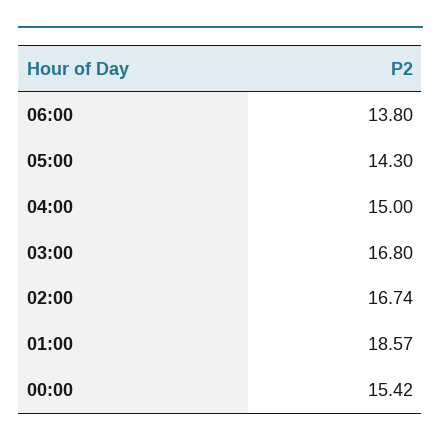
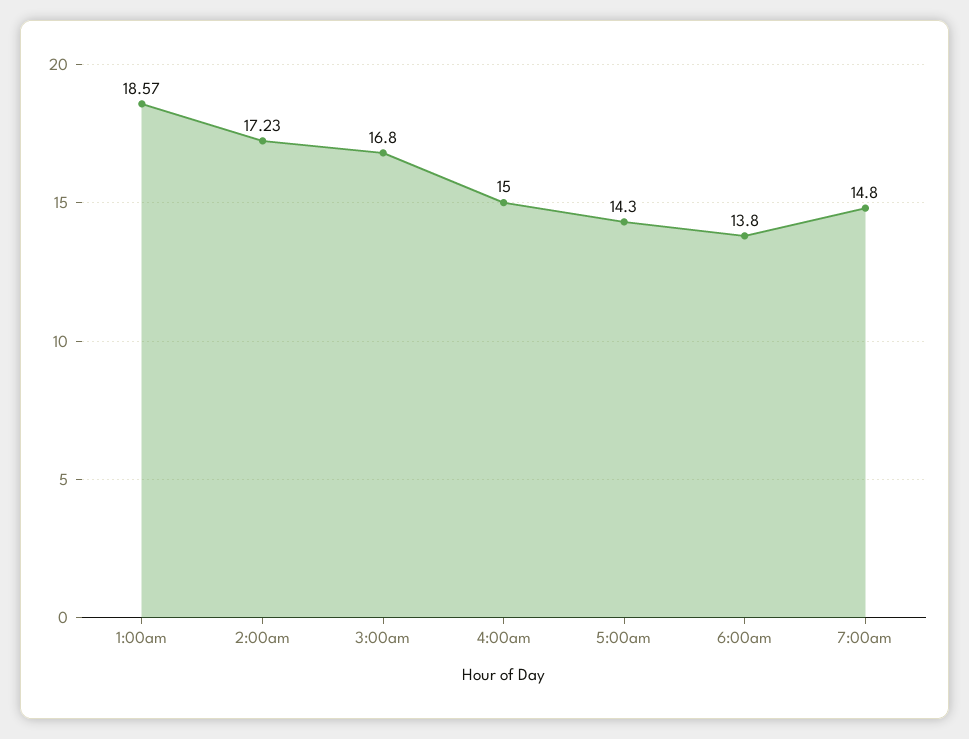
02:00: 16.74 -> 17.23
00:00: 15.42 -> none
7:00am: none -> 14.8

